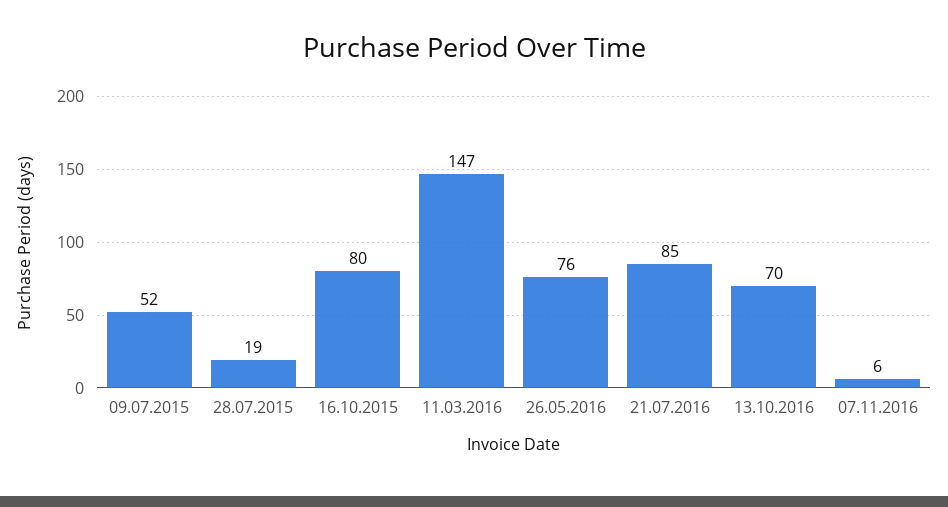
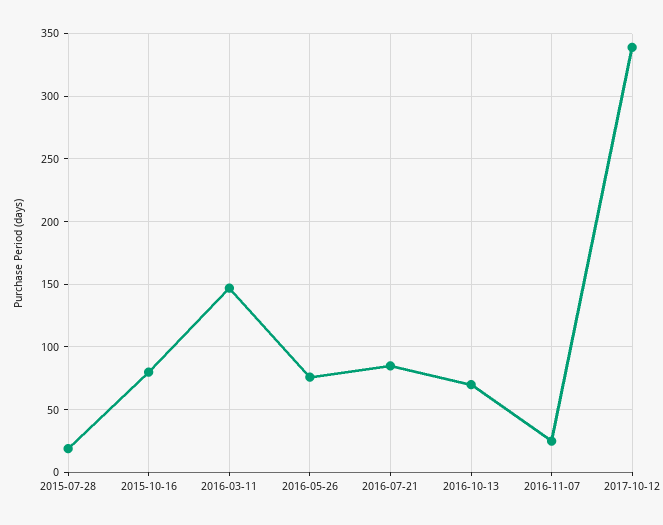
09.07.2015: 52 -> none
07.11.2016: 6 -> 25
2017-10-12: none -> 340

